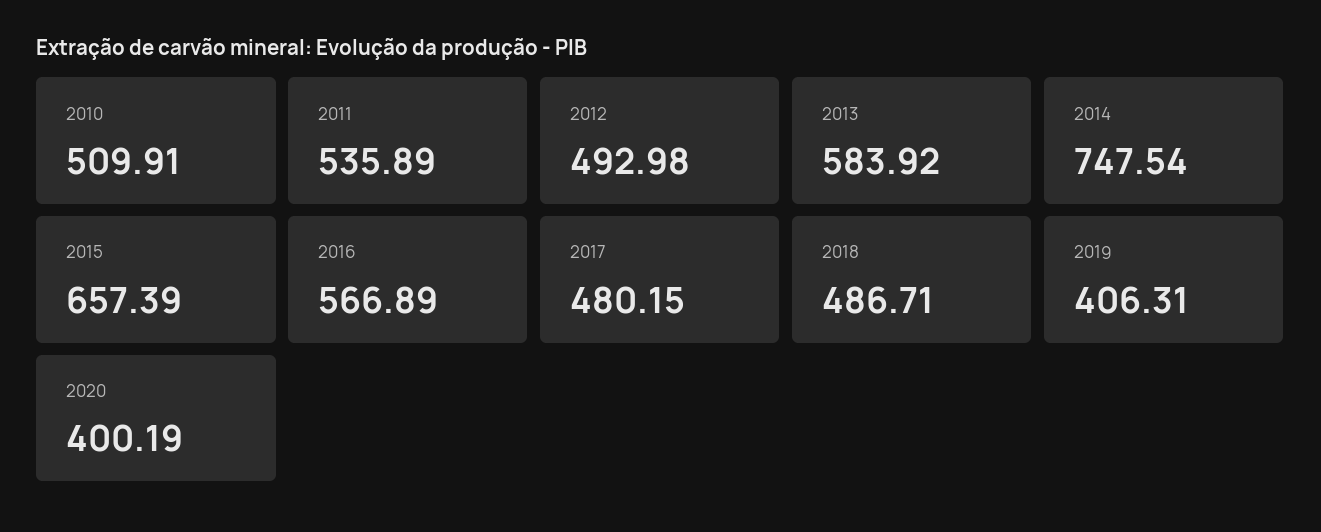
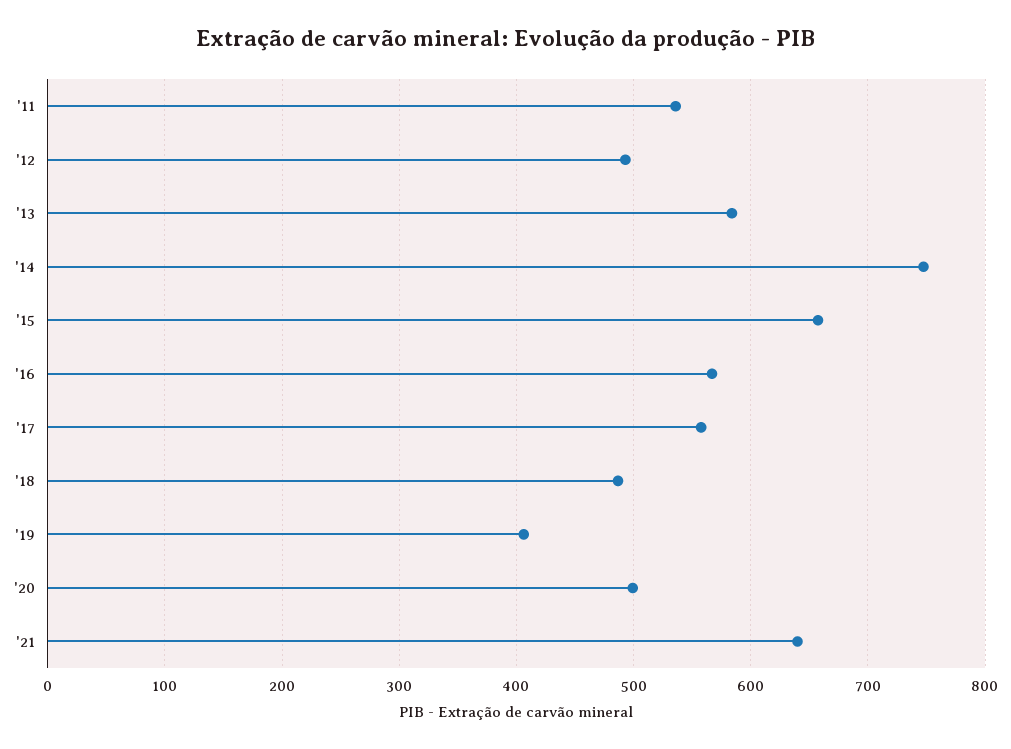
2010: 509.91 -> none
2017: 480.15 -> 560
2020: 400.19 -> 500
'21: none -> 640

